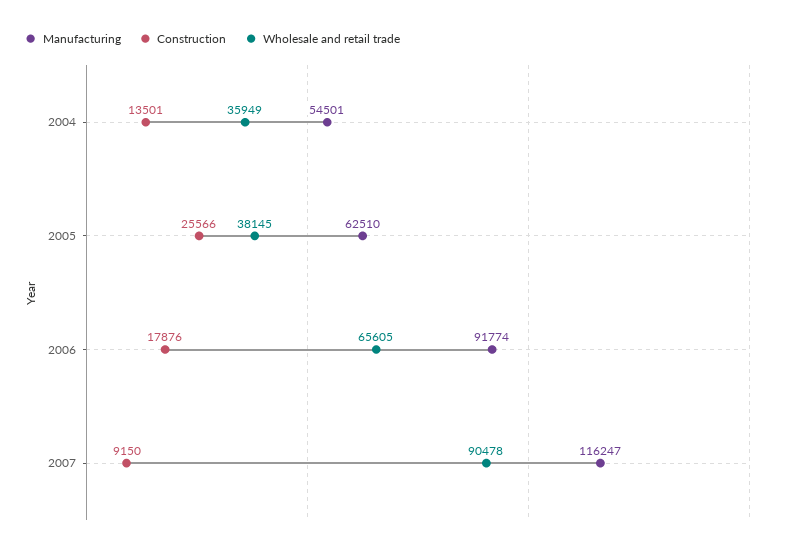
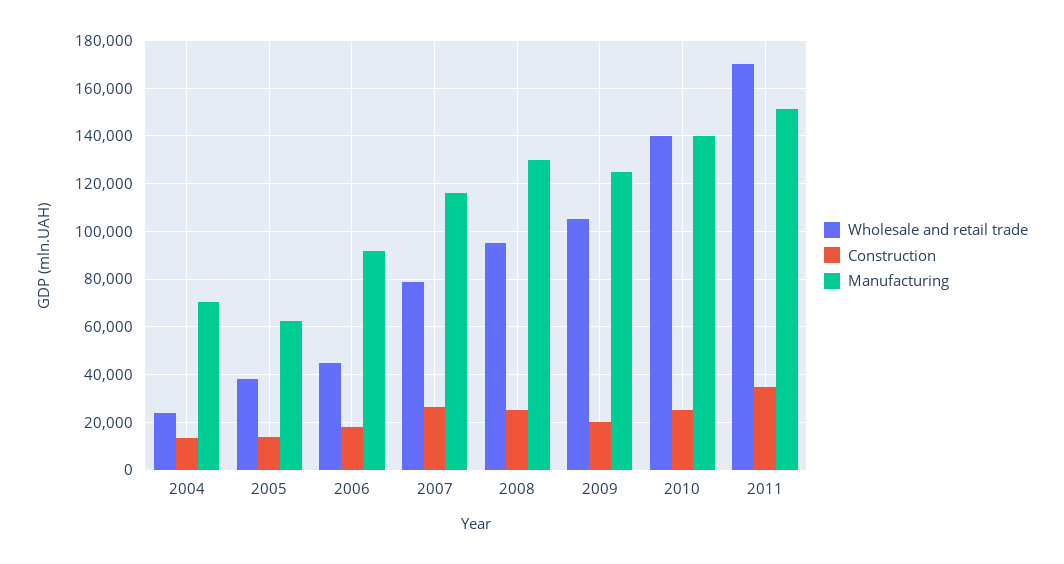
Manufacturing, 2004: 54501 -> 70000
Wholesale and retail trade, 2004: 35949 -> 25000
Construction, 2005: 25566 -> 15000
Wholesale and retail trade, 2006: 65605 -> 45000
Construction, 2007: 9150 -> 25000
Wholesale and retail trade, 2007: 90478 -> 80000
Wholesale and retail trade, 2008: none -> 95000
Construction, 2008: none -> 25000
Manufacturing, 2008: none -> 130000
Wholesale and retail trade, 2009: none -> 105000
Construction, 2009: none -> 20000
Manufacturing, 2009: none -> 125000
Wholesale and retail trade, 2010: none -> 140000
Construction, 2010: none -> 25000
Manufacturing, 2010: none -> 140000
Wholesale and retail trade, 2011: none -> 170000
Construction, 2011: none -> 35000
Manufacturing, 2011: none -> 150000

